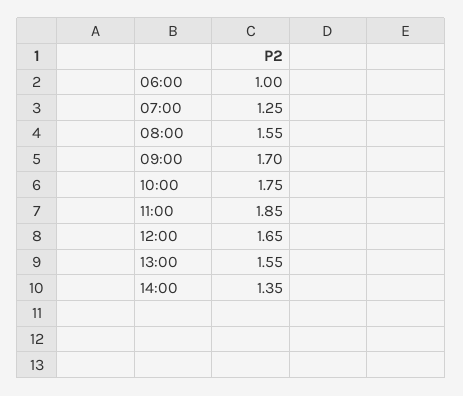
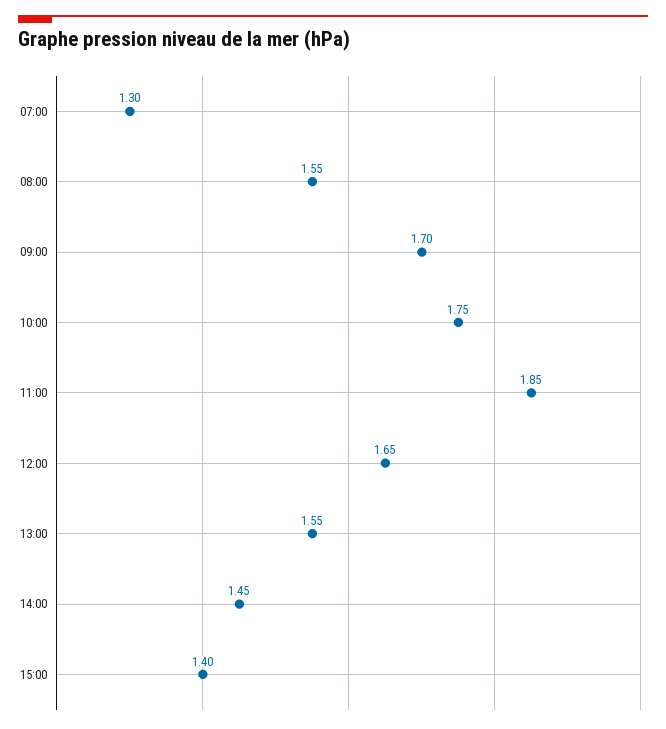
06:00: 1 -> none
07:00: 1.25 -> 1.3
14:00: 1.35 -> 1.45
15:00: none -> 1.4

